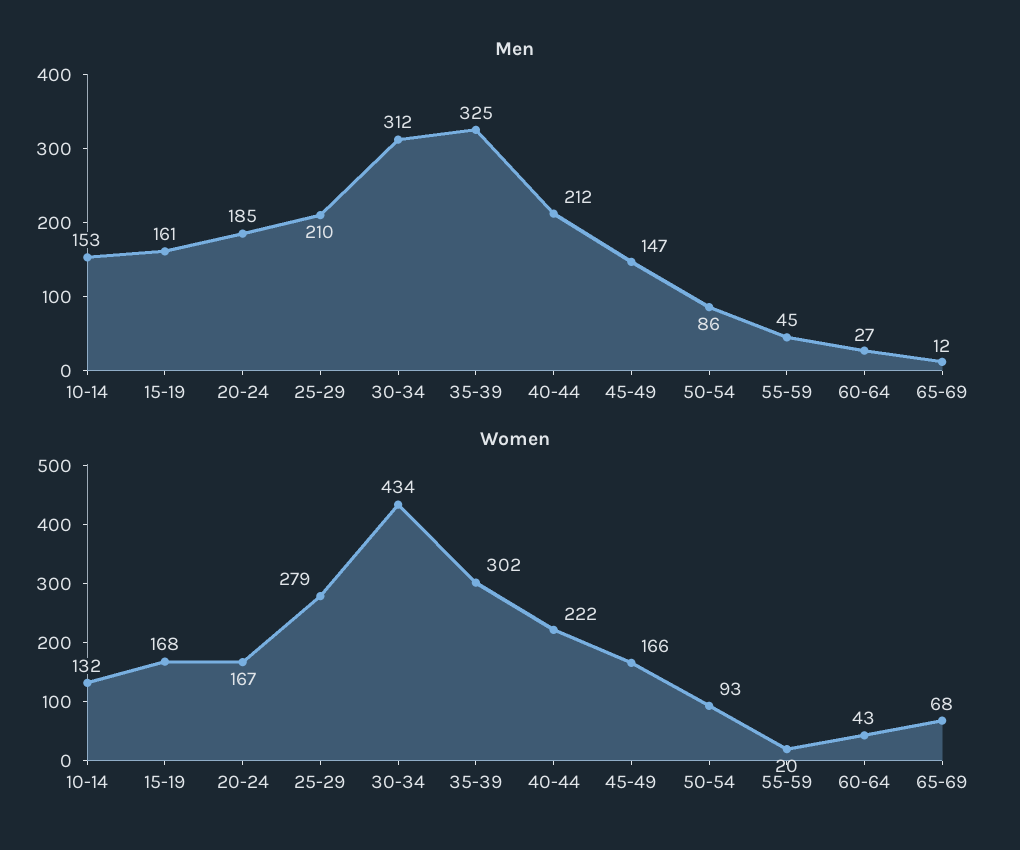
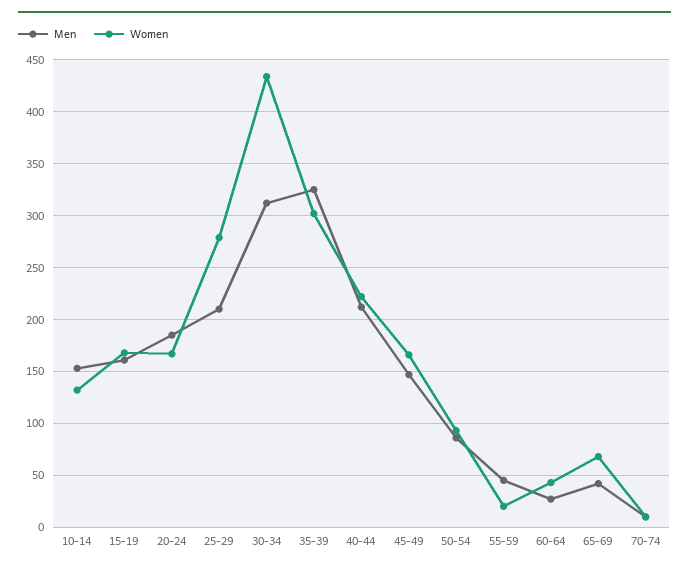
Men, 65-69: 12 -> 40
Men, 70-74: none -> 10
Women, 70-74: none -> 10

